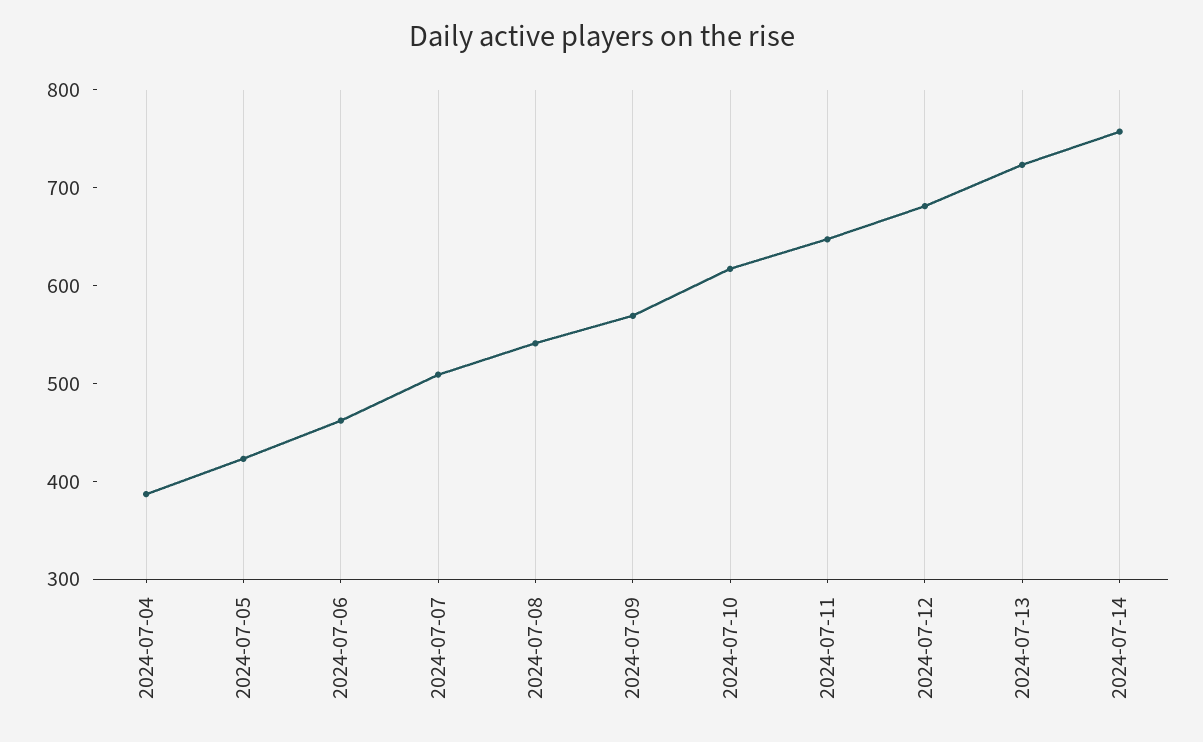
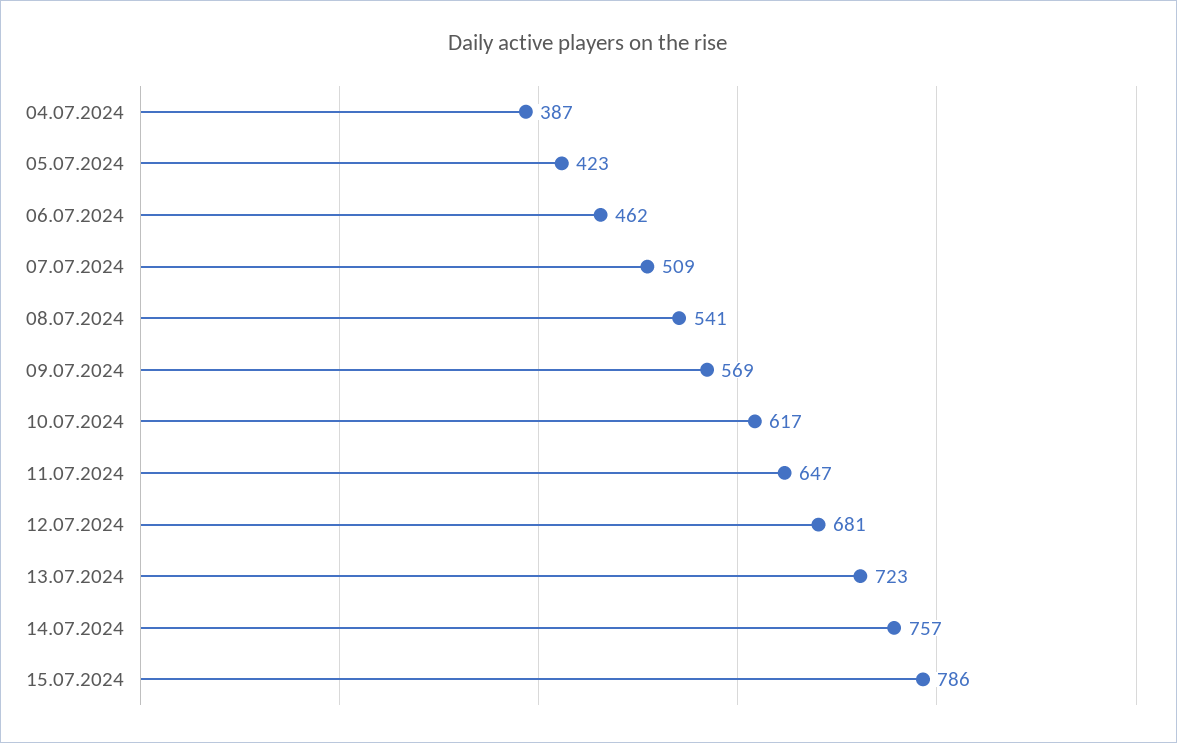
15.07.2024: none -> 786

